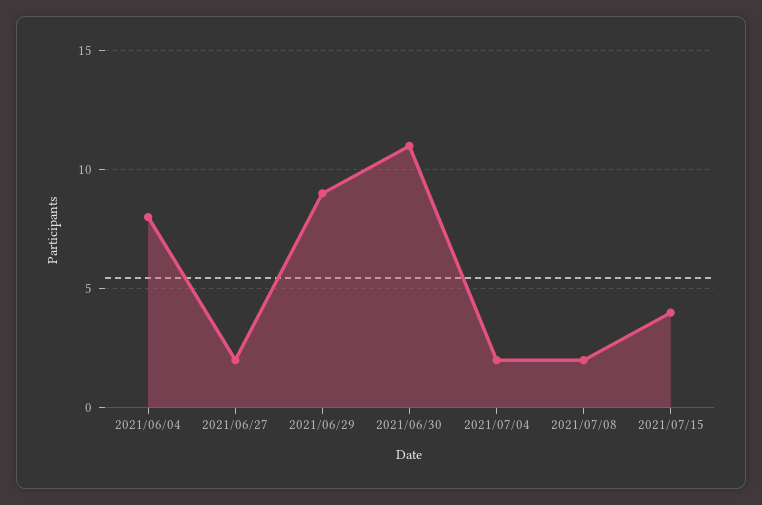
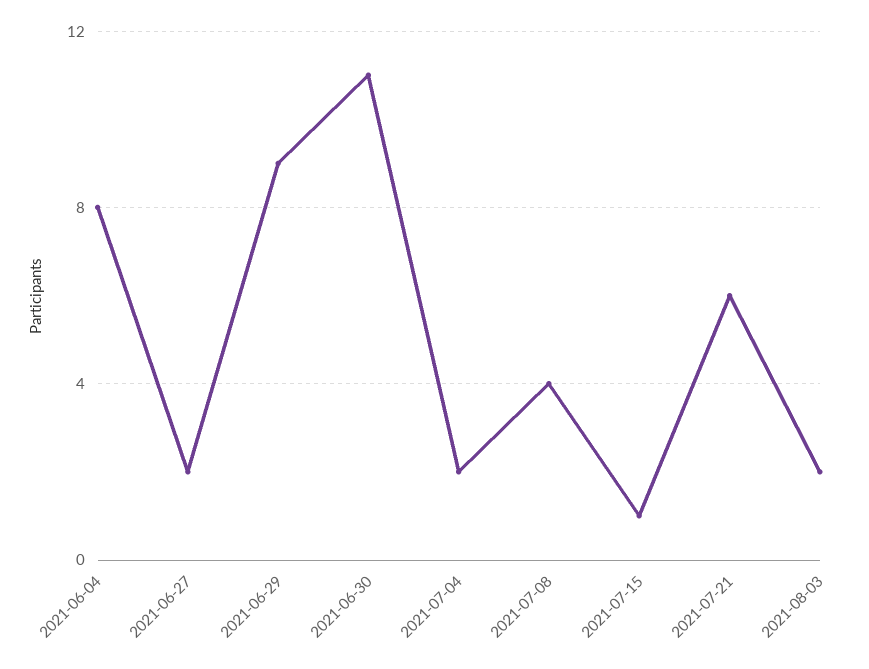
2021/07/08: 2 -> 4
2021/07/15: 4 -> 1
2021-07-21: none -> 6
2021-08-03: none -> 2

